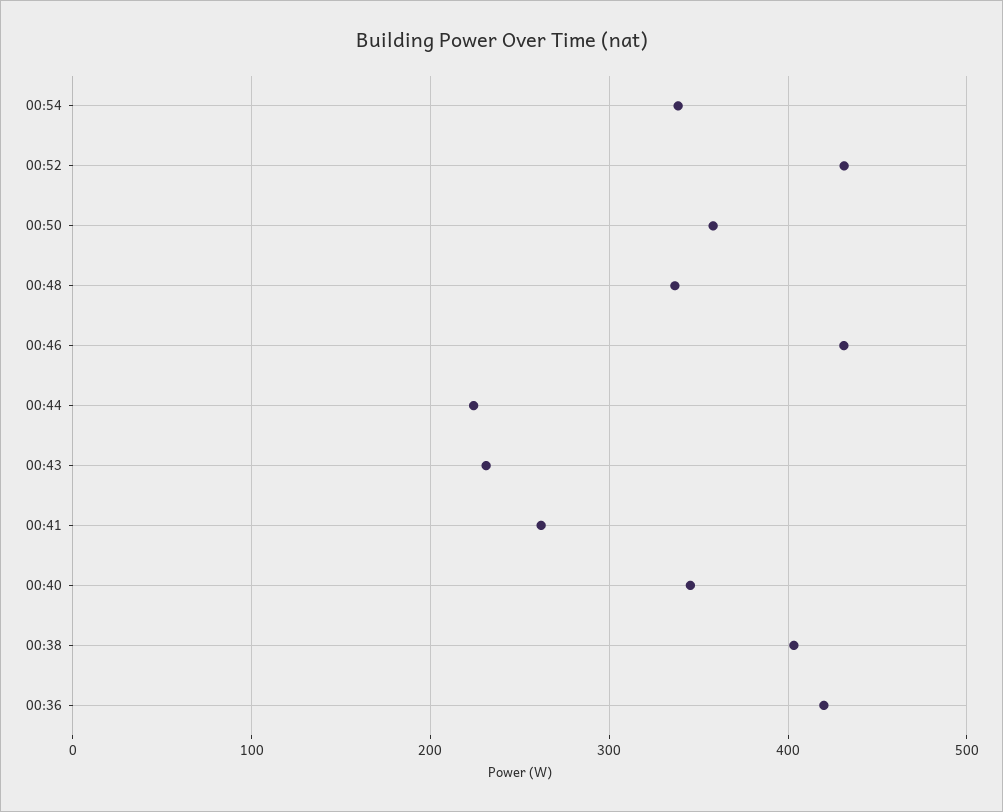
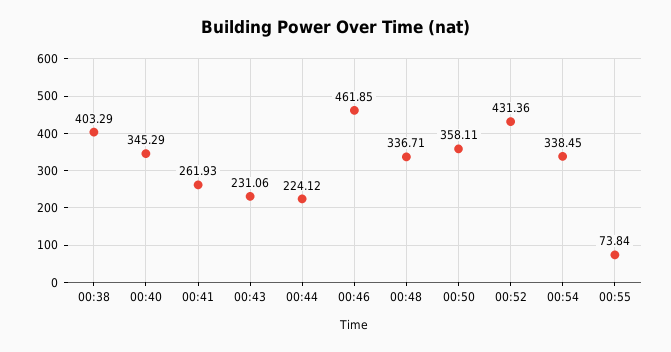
00:46: 430 -> 461.85
00:36: 420 -> none
00:55: none -> 73.84

